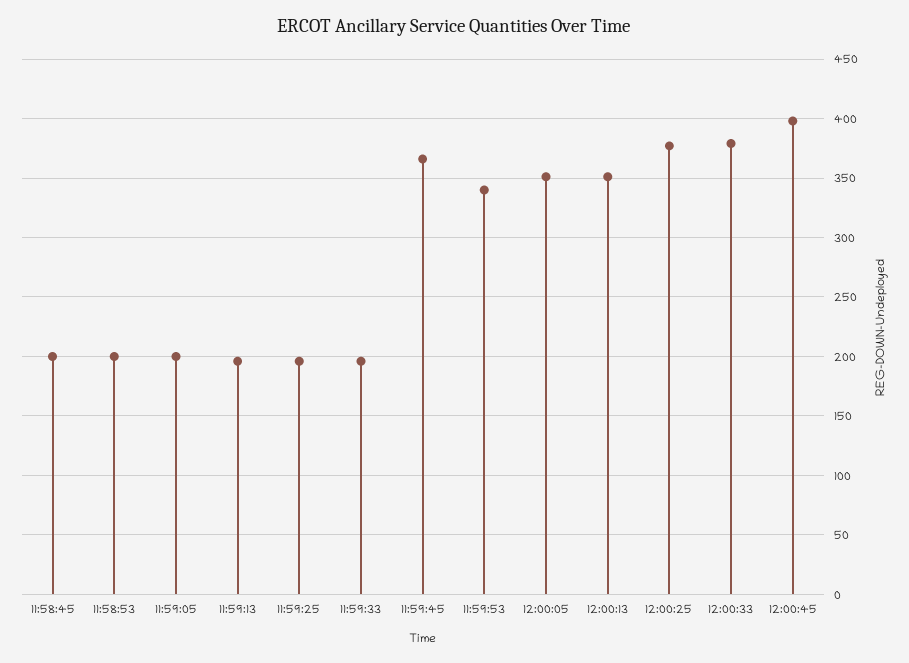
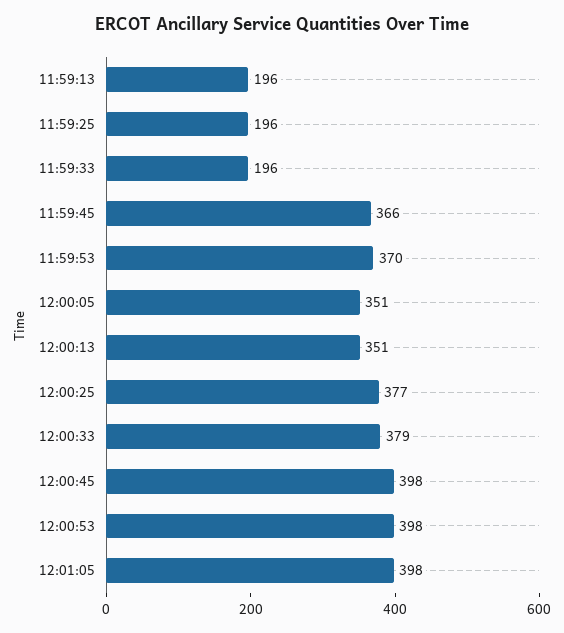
11:58:45: 200 -> none
11:58:53: 200 -> none
11:59:05: 200 -> none
11:59:53: 340 -> 370
12:00:53: none -> 398
12:01:05: none -> 398

